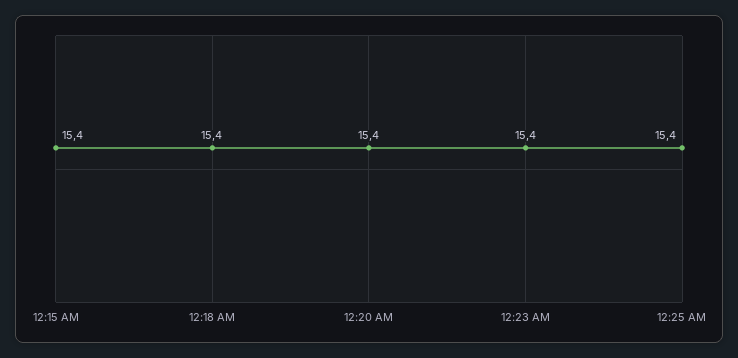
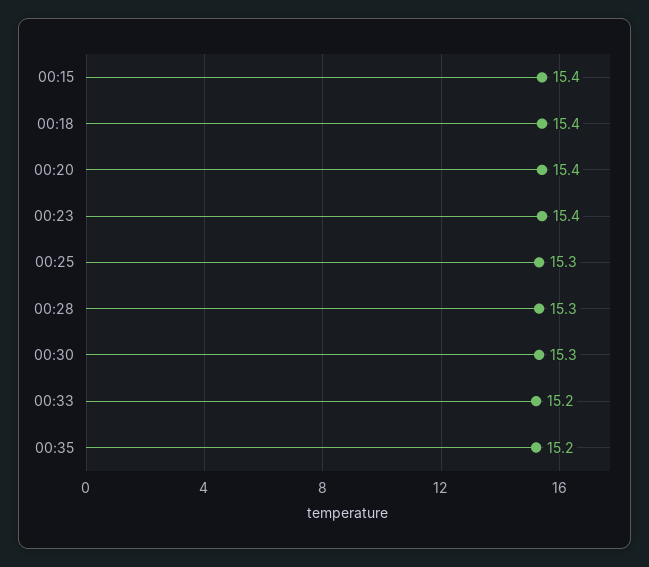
12:25 AM: 15.4 -> 15.3
00:28: none -> 15.3
00:30: none -> 15.3
00:33: none -> 15.2
00:35: none -> 15.2

